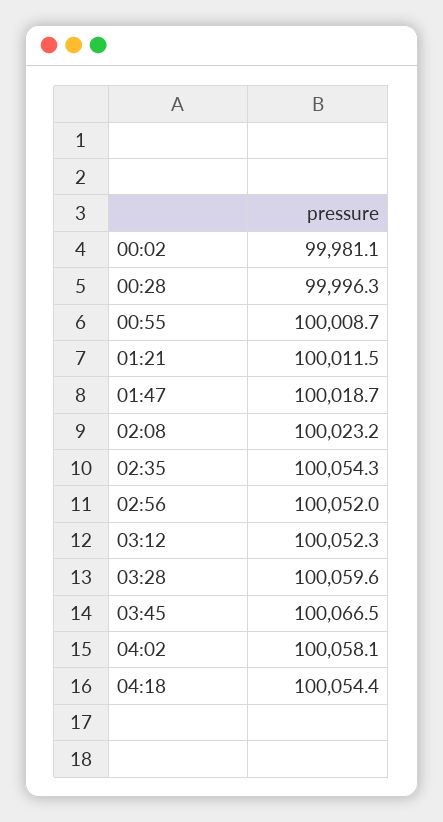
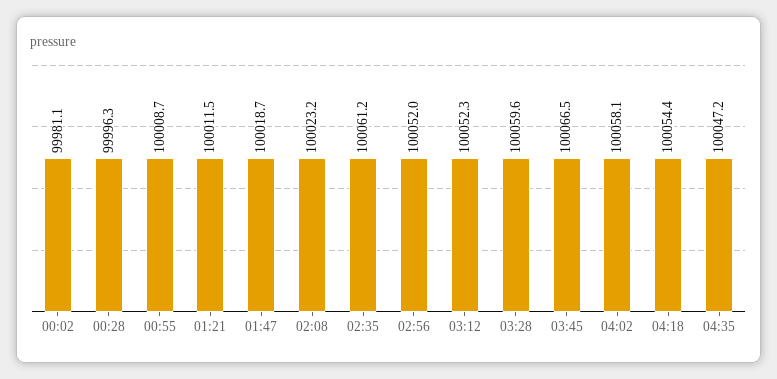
02:35: 100054.3 -> 100061.2
04:35: none -> 100047.2

